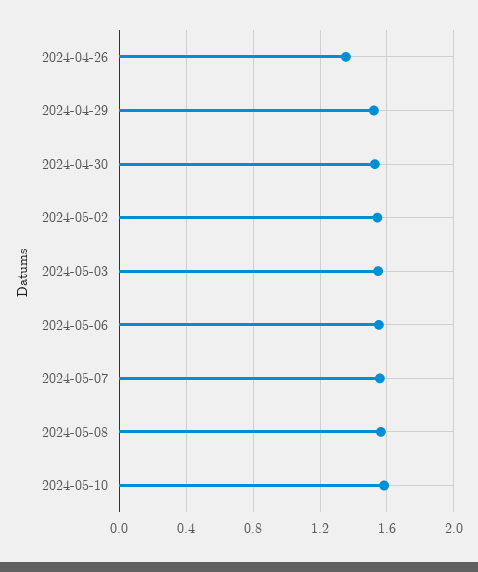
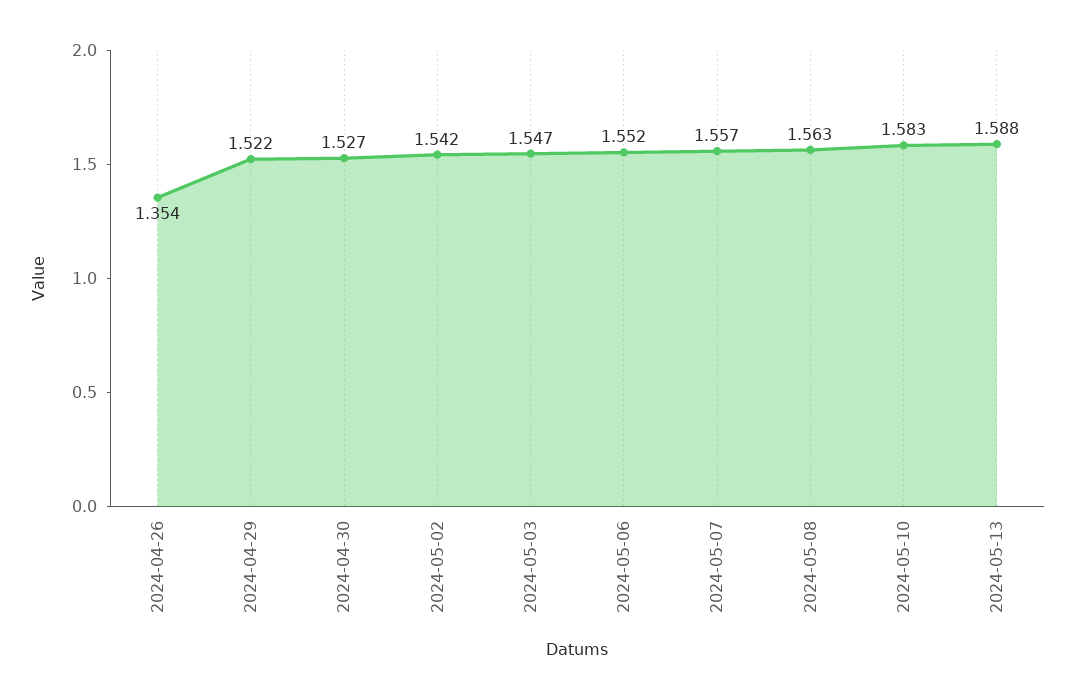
2024-05-13: none -> 1.588

